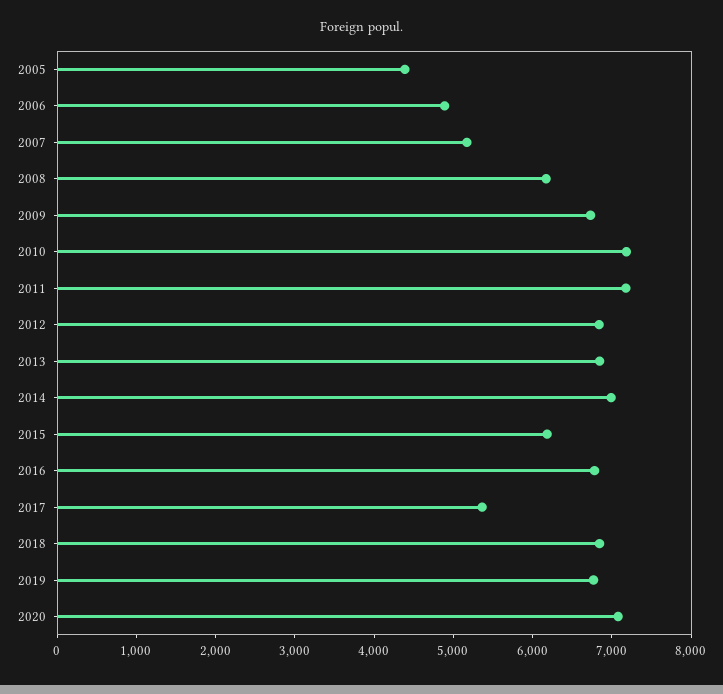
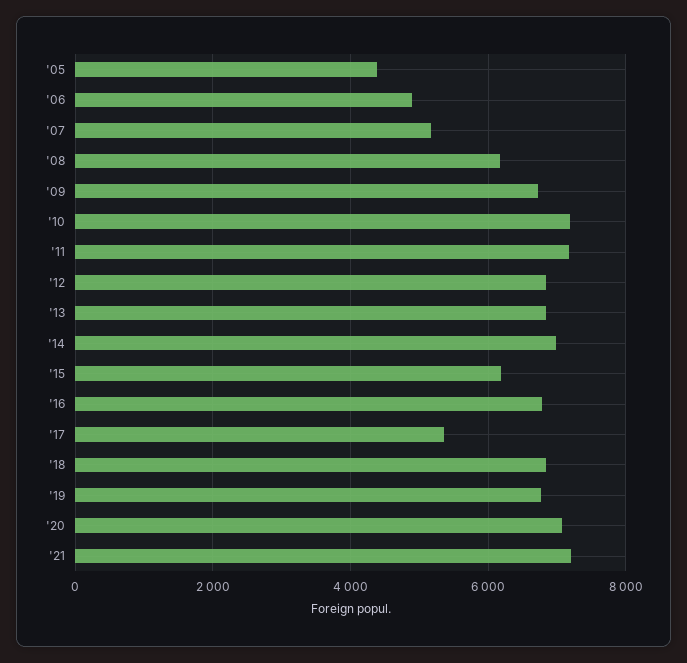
'21: none -> 7200

